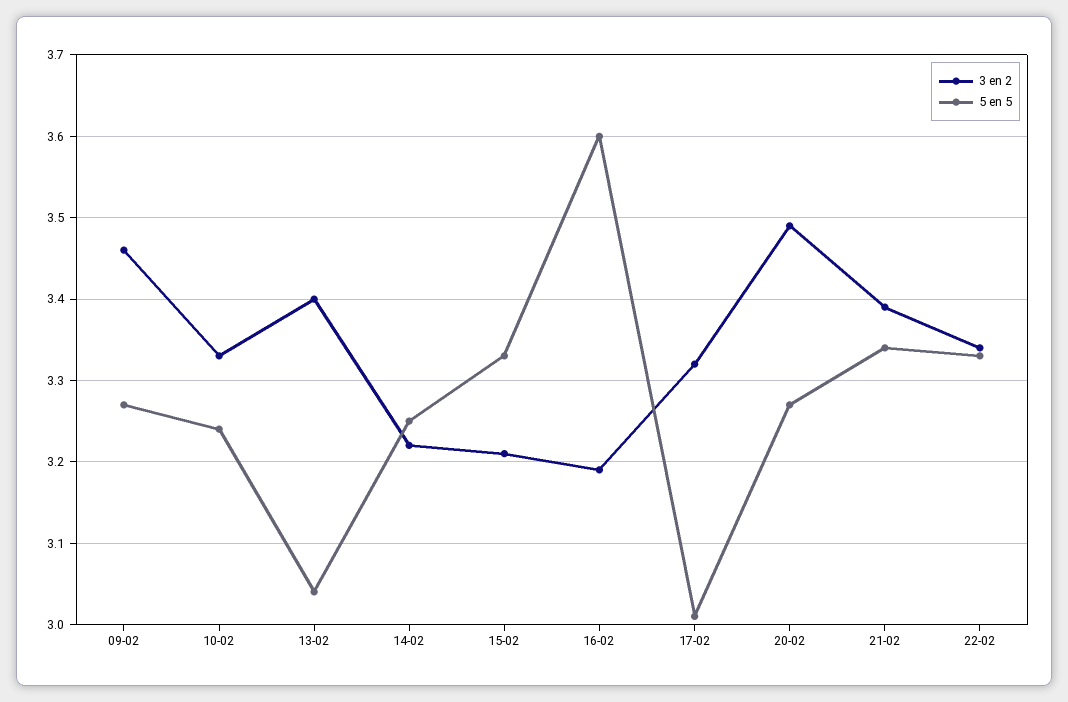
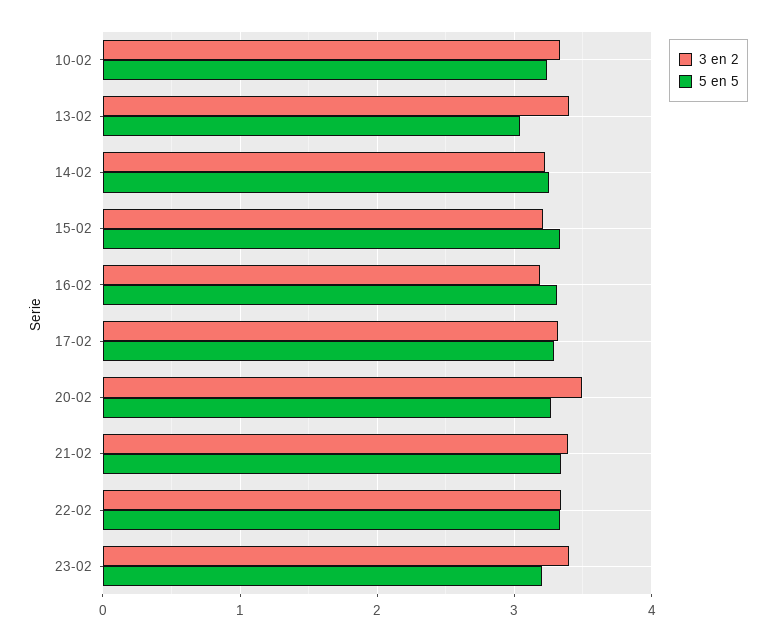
3 en 2, 09-02: 3.46 -> none
5 en 5, 09-02: 3.27 -> none
5 en 5, 16-02: 3.6 -> 3.3
5 en 5, 17-02: 3.01 -> 3.3
3 en 2, 23-02: none -> 3.4
5 en 5, 23-02: none -> 3.2

